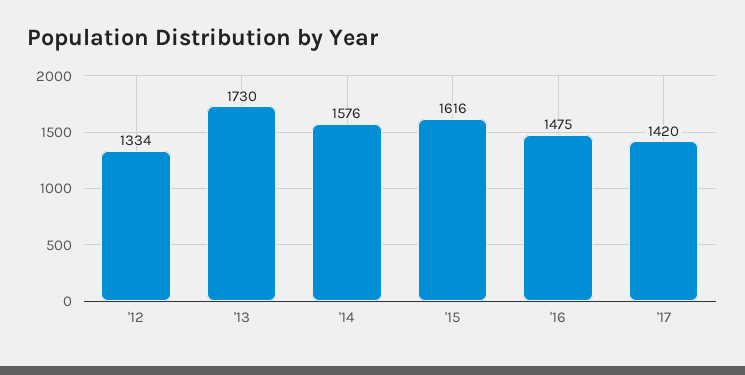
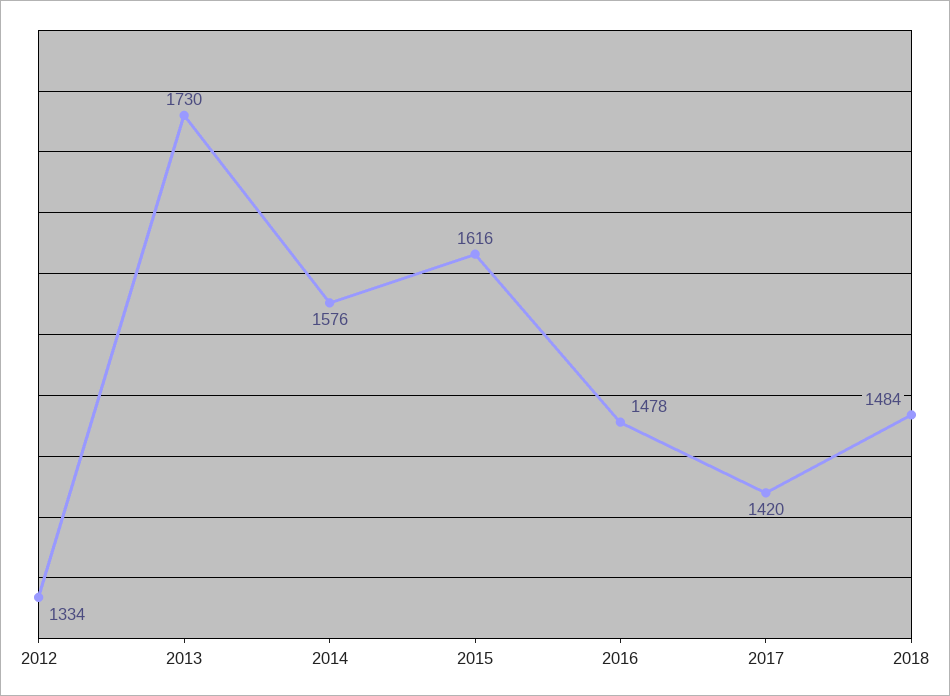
'16: 1475 -> 1478
2018: none -> 1484

